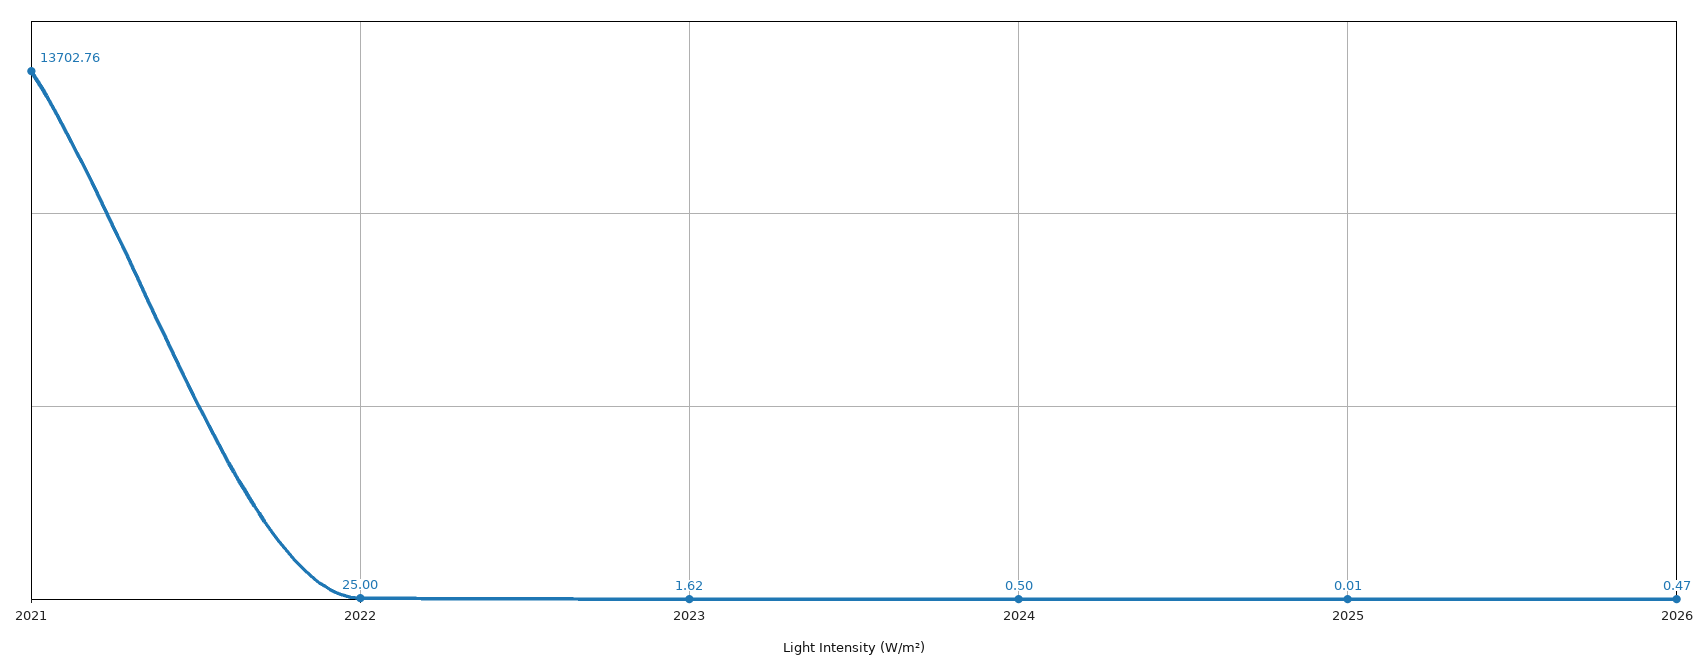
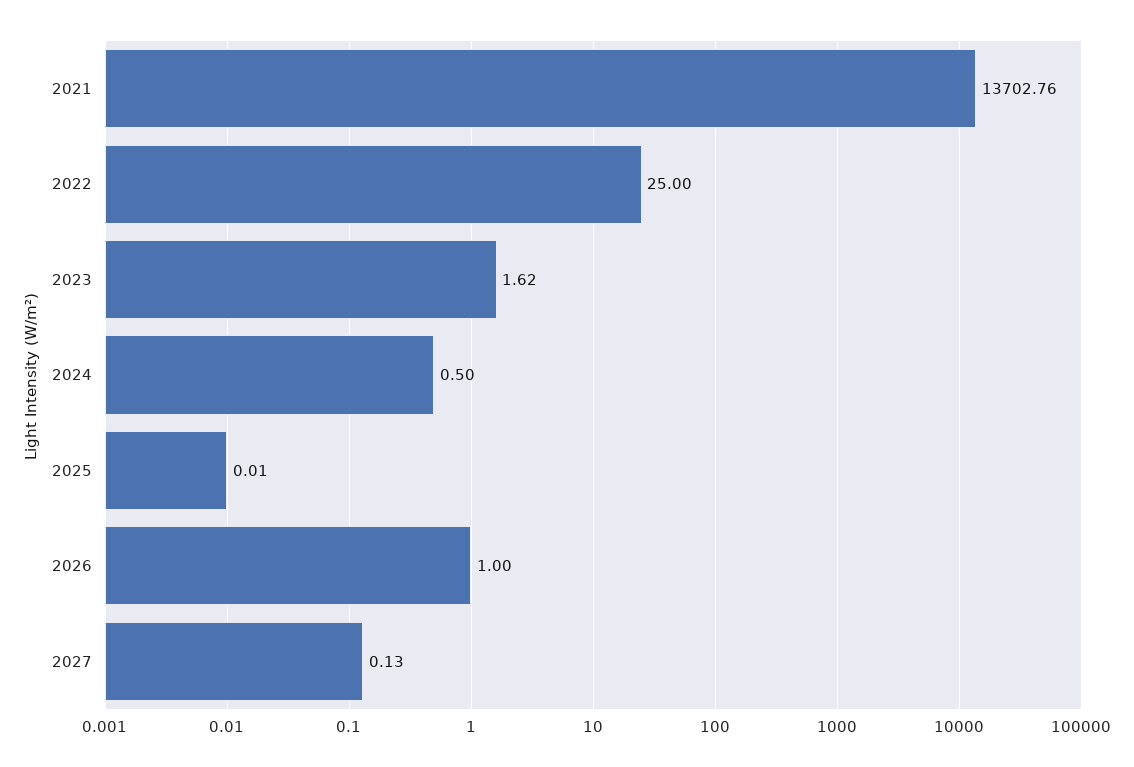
2026: 0.47 -> 1
2027: none -> 0.13

